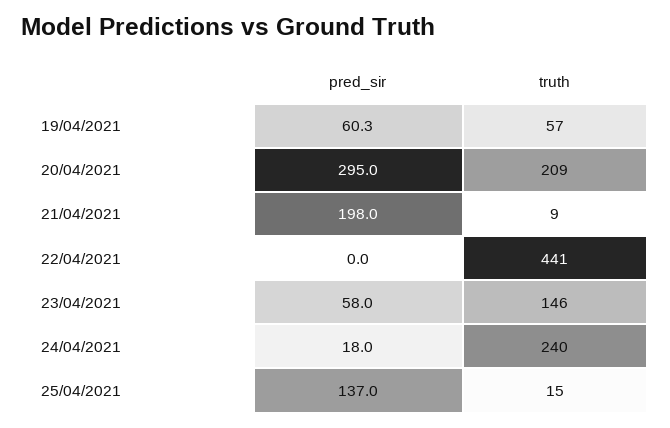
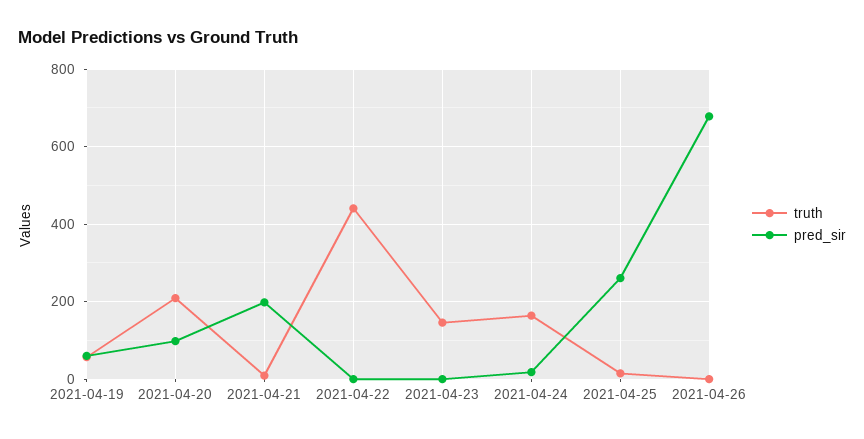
pred_sir, 20/04/2021: 295 -> 100
pred_sir, 23/04/2021: 58 -> 0
truth, 24/04/2021: 240 -> 160
pred_sir, 25/04/2021: 137 -> 260
truth, 2021-04-26: none -> 0
pred_sir, 2021-04-26: none -> 680

